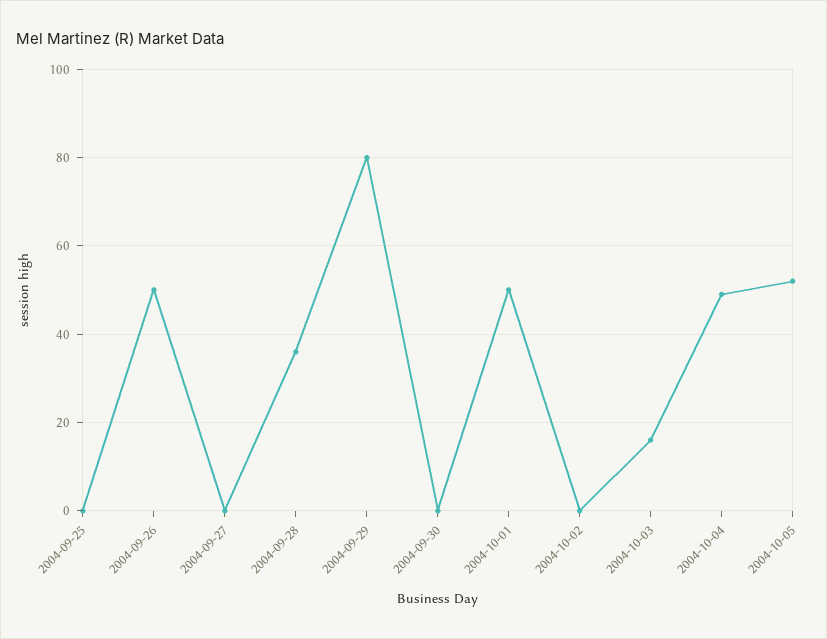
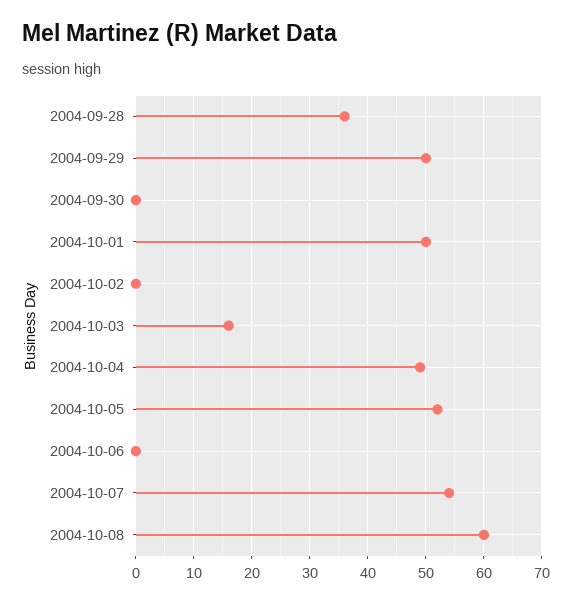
2004-09-25: 0 -> none
2004-09-26: 50 -> none
2004-09-27: 0 -> none
2004-09-29: 80 -> 50
2004-10-06: none -> 0
2004-10-07: none -> 55
2004-10-08: none -> 60

